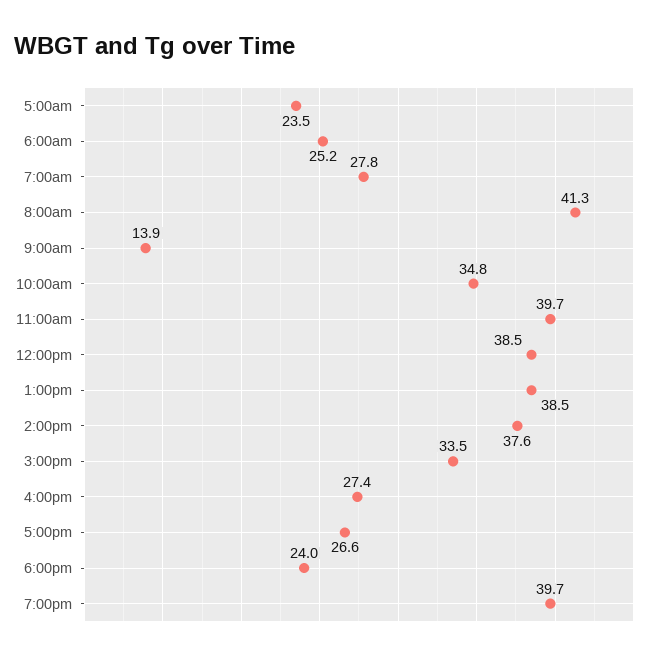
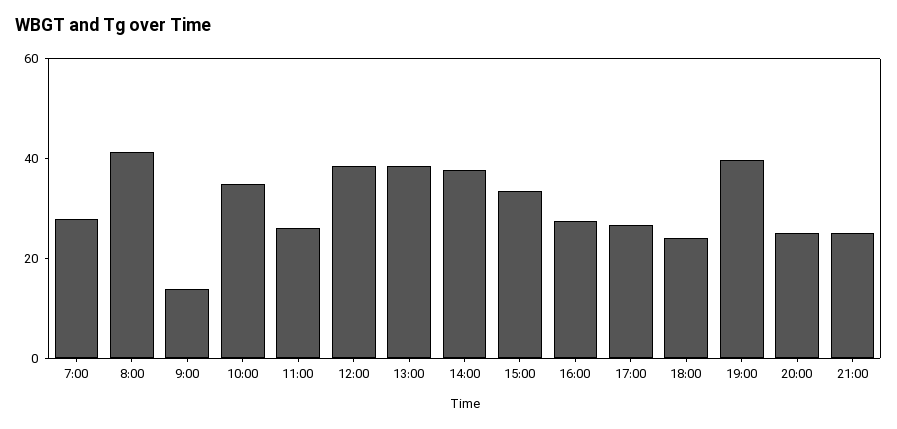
5:00am: 23.5 -> none
6:00am: 25.2 -> none
11:00am: 39.7 -> 25
20:00: none -> 25
21:00: none -> 25

